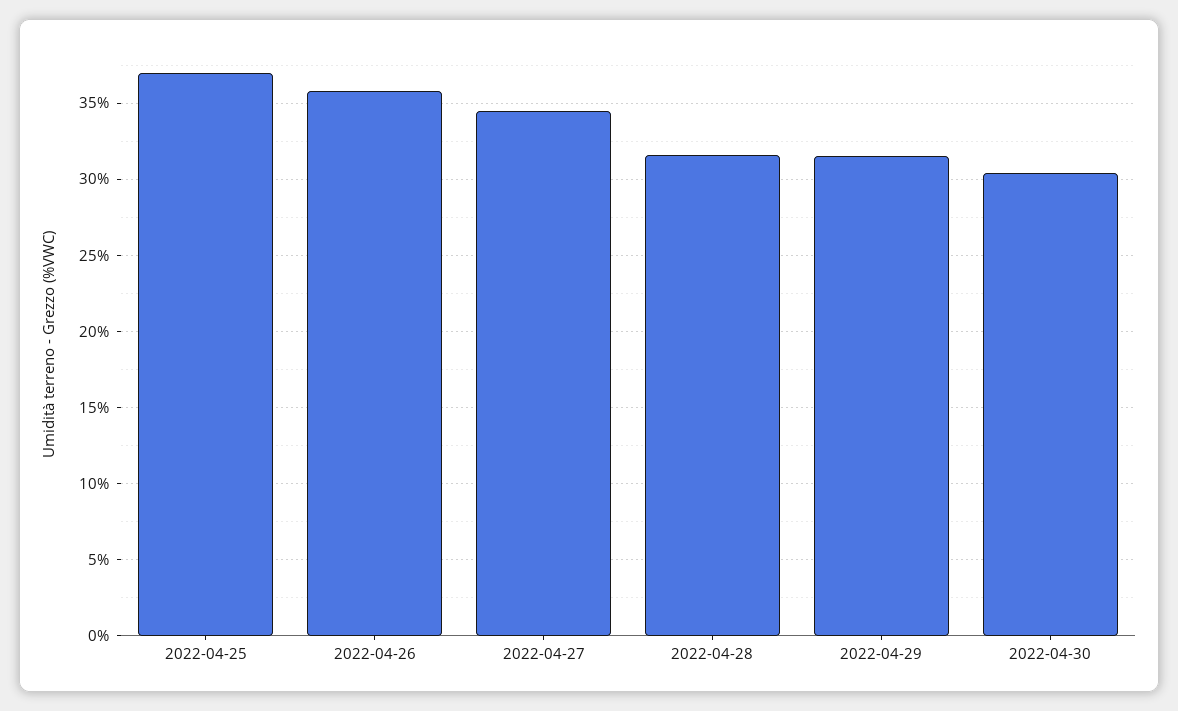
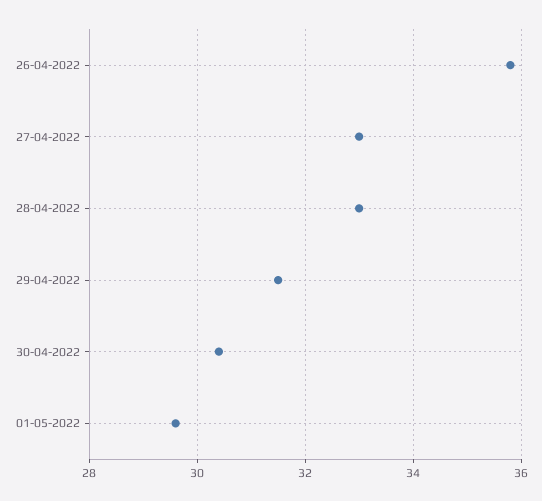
2022-04-25: 37 -> none
2022-04-27: 34.5 -> 33
2022-04-28: 31.5 -> 33
01-05-2022: none -> 29.5

